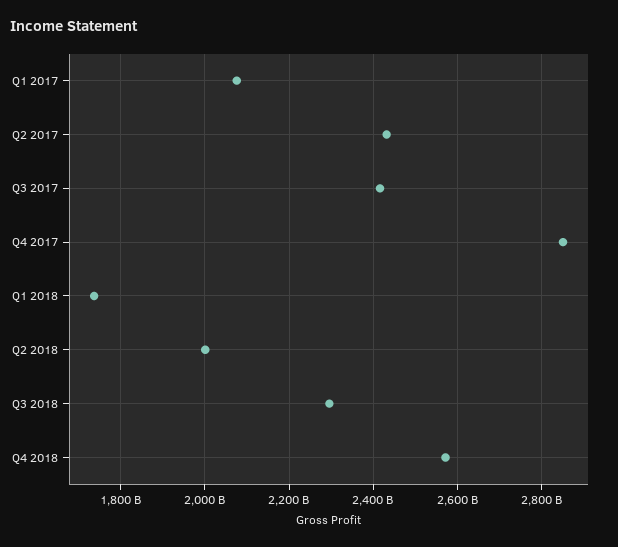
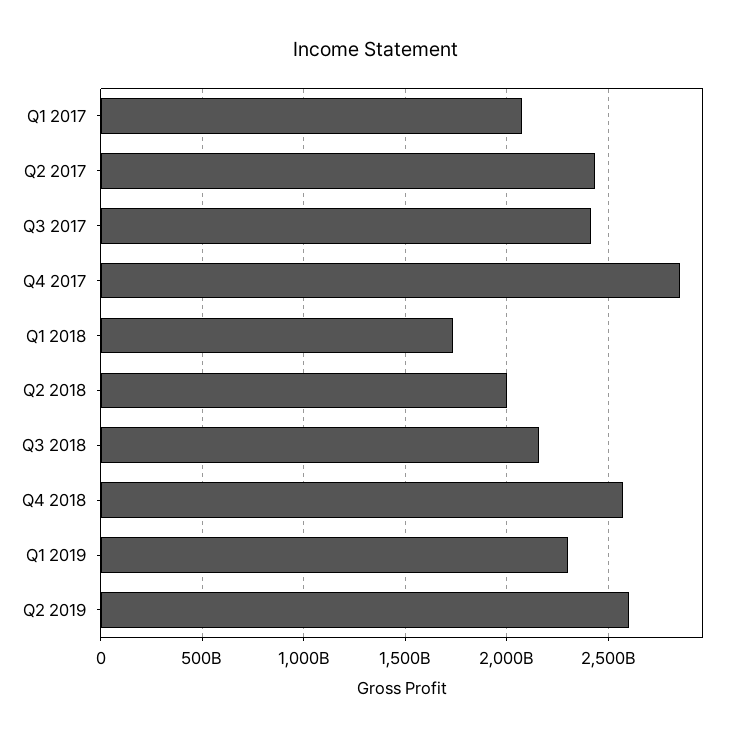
Q3 2018: 2300000000000 -> 2150000000000
Q1 2019: none -> 2300000000000
Q2 2019: none -> 2600000000000

